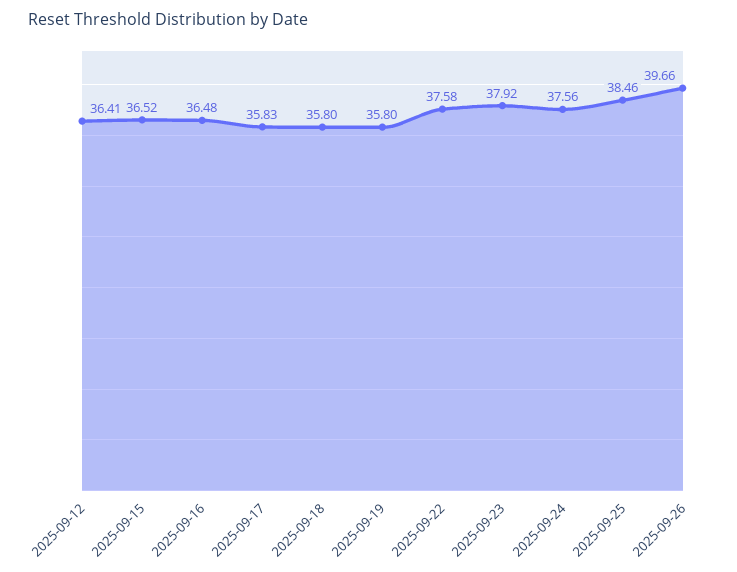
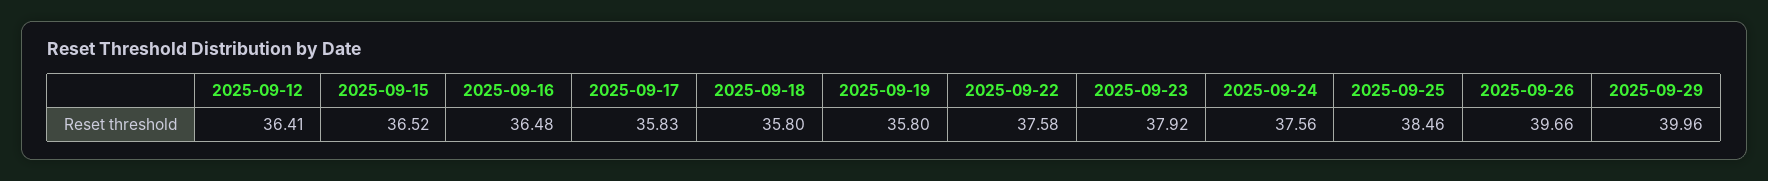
2025-09-29: none -> 39.96

